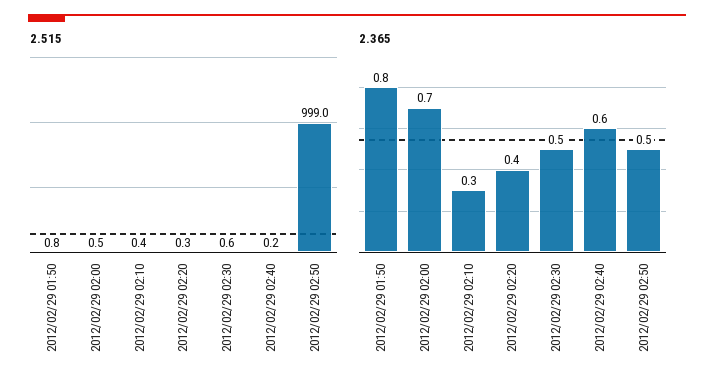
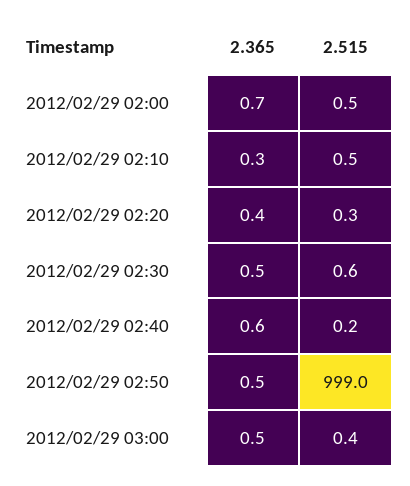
2.515, 2012/02/29 01:50: 0.8 -> none
2.515, 2012/02/29 02:10: 0.4 -> 0.5
2.365, 2012/02/29 01:50: 0.8 -> none
2.365, 2012/02/29 03:00: none -> 0.5
2.515, 2012/02/29 03:00: none -> 0.4

